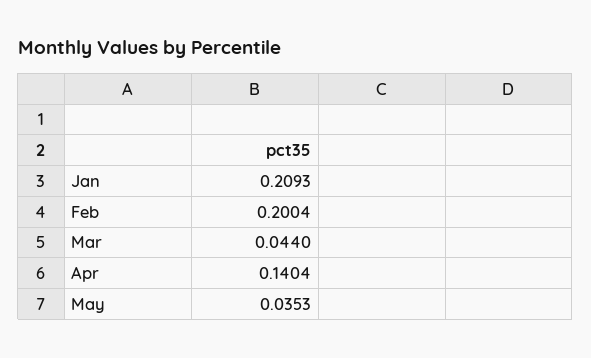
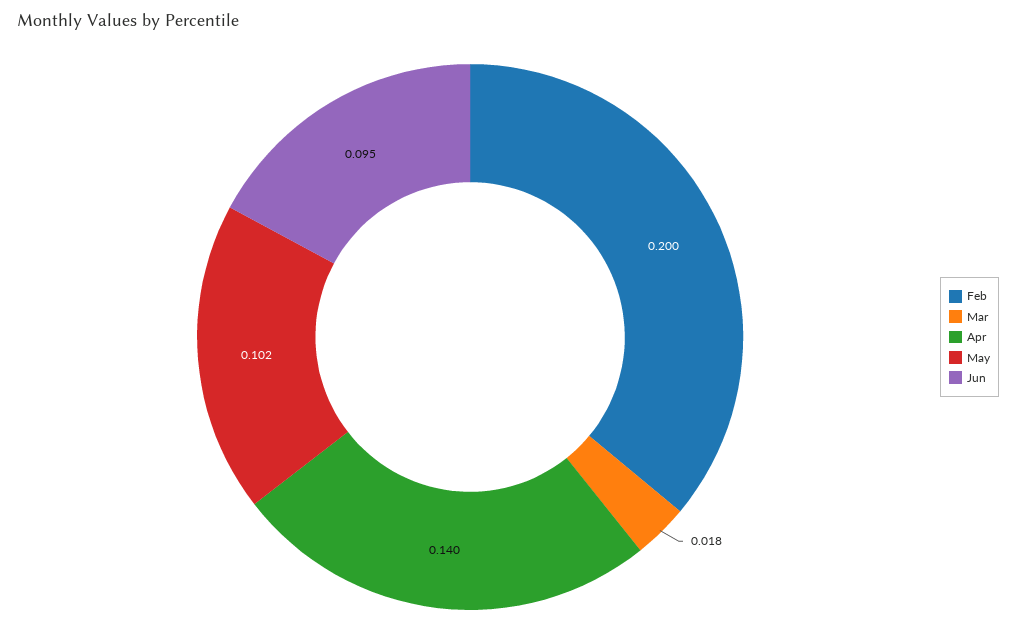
Jan: 0.2093 -> none
Mar: 0.044 -> 0.018
May: 0.0353 -> 0.102
Jun: none -> 0.095

